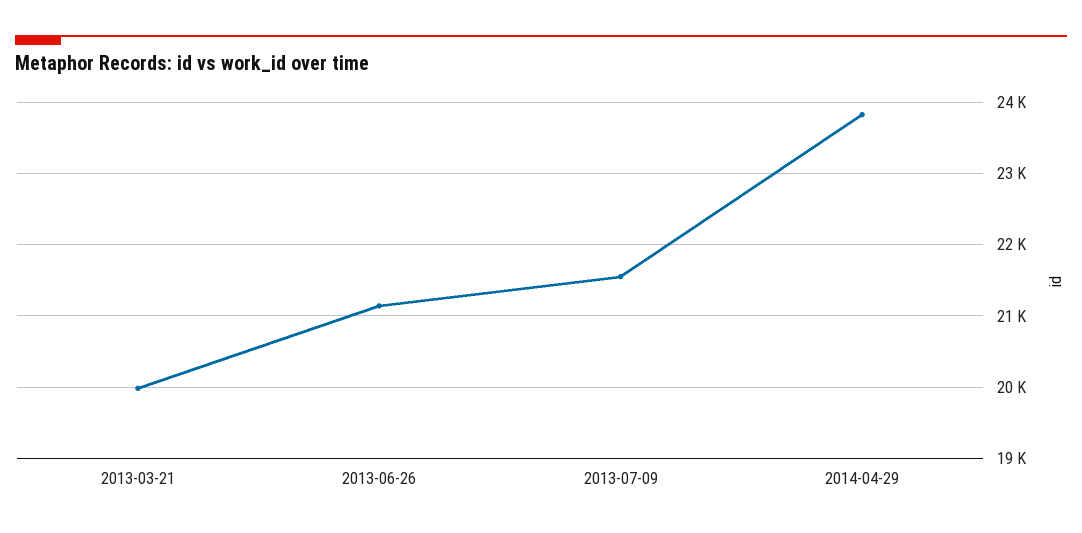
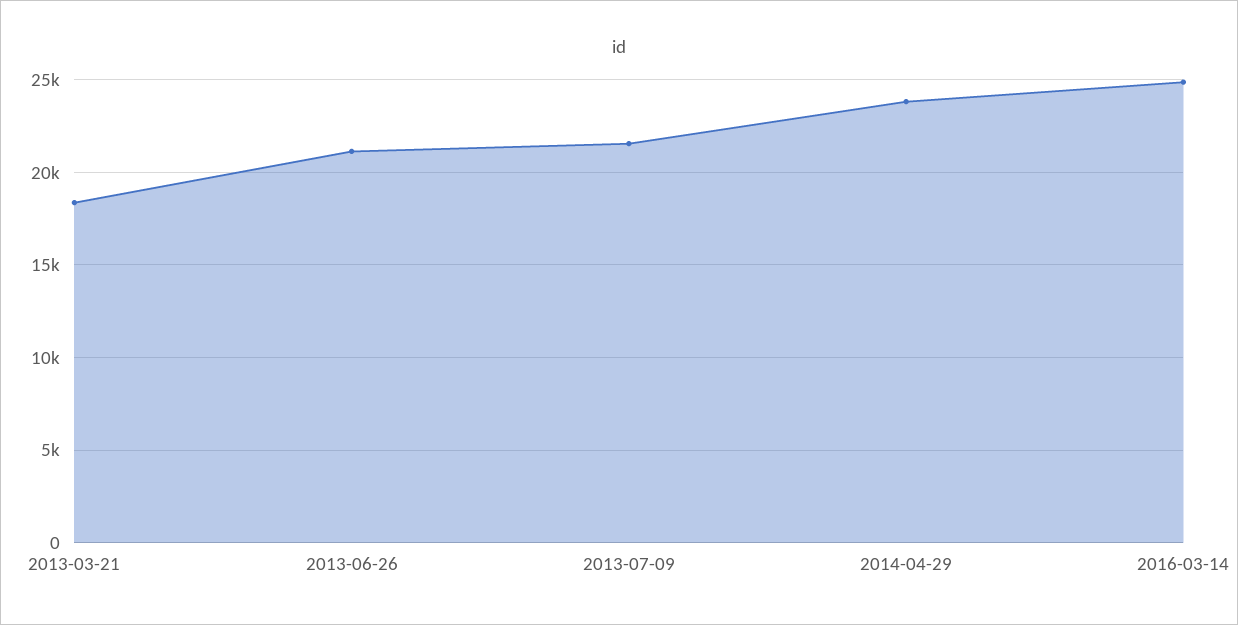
2013-03-21: 20000 -> 18500
2016-03-14: none -> 25000

